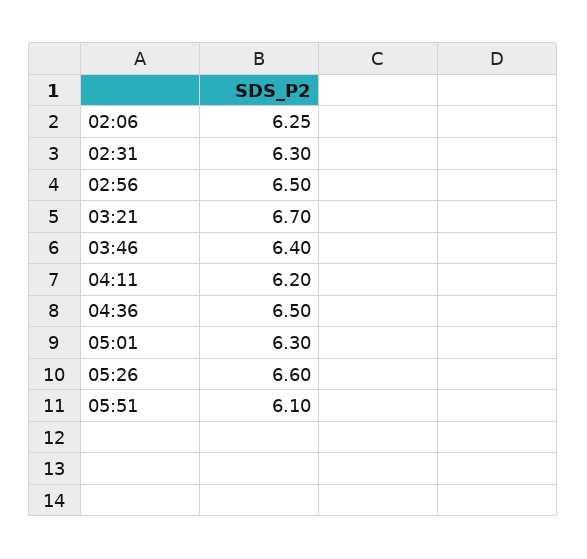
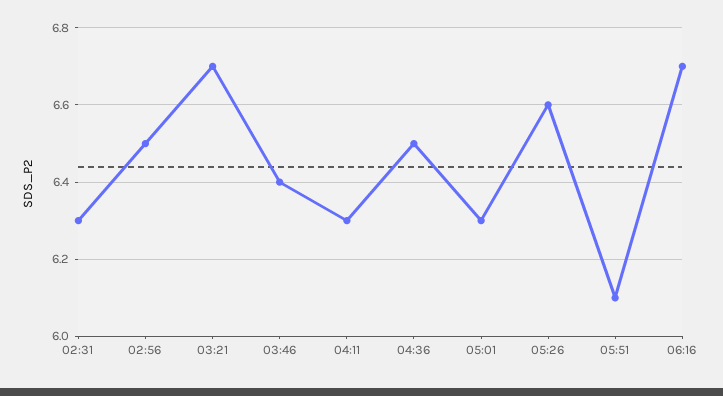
02:06: 6.25 -> none
04:11: 6.2 -> 6.3
06:16: none -> 6.7

